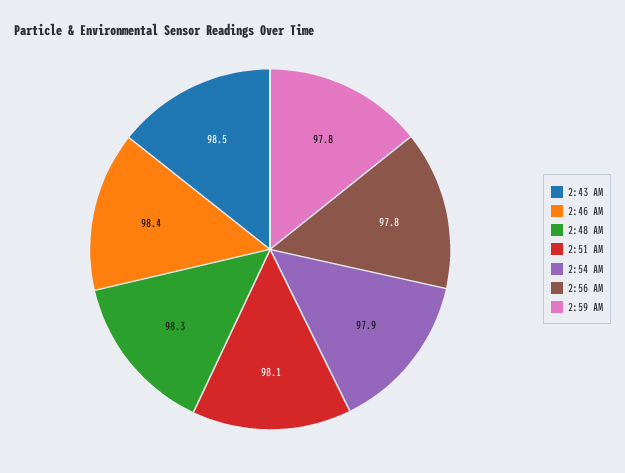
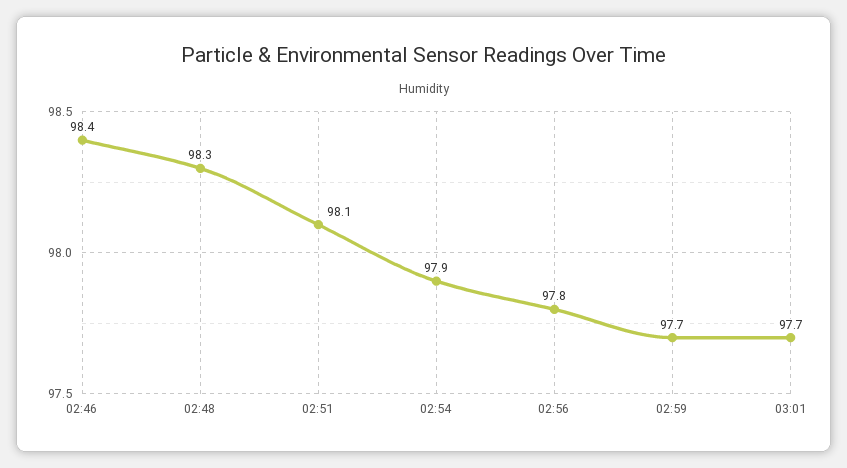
2:43 AM: 98.5 -> none
2:59 AM: 97.8 -> 97.7
03:01: none -> 97.7

